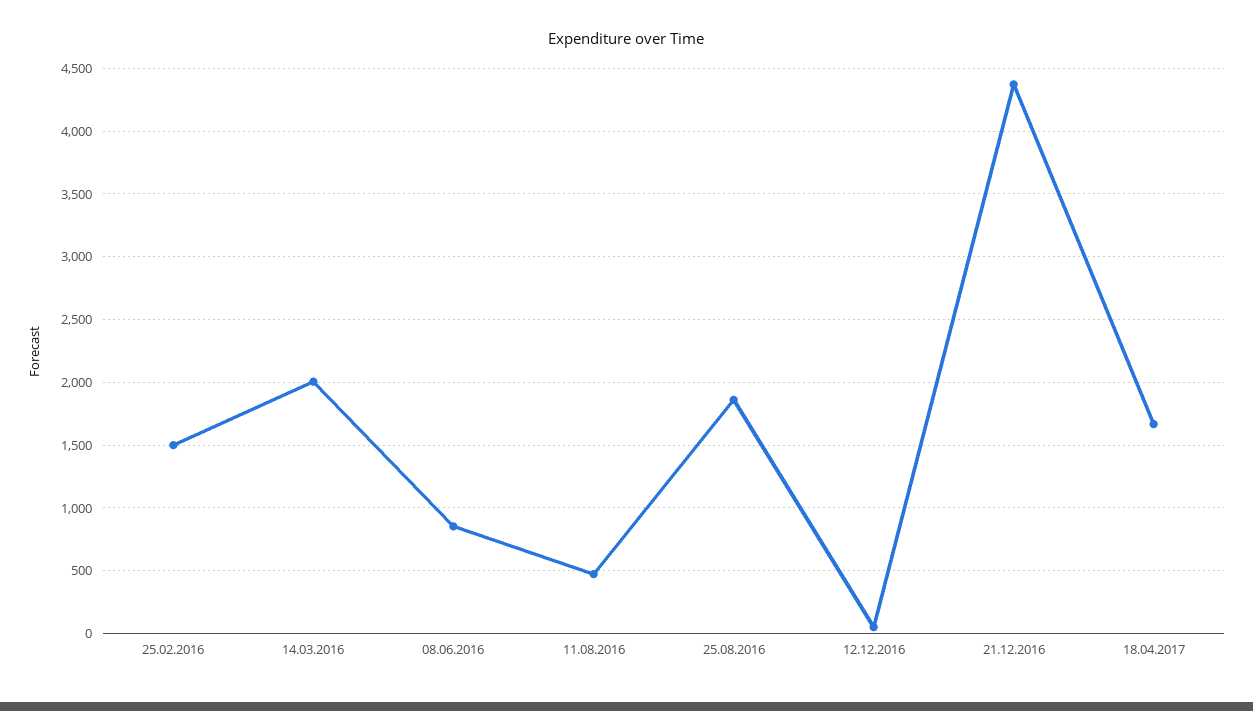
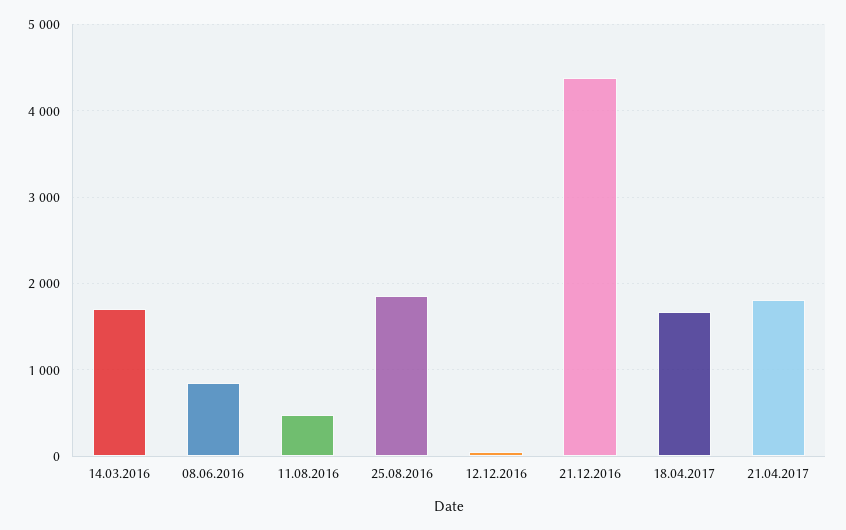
25.02.2016: 1500 -> none
14.03.2016: 2000 -> 1700
21.04.2017: none -> 1800

